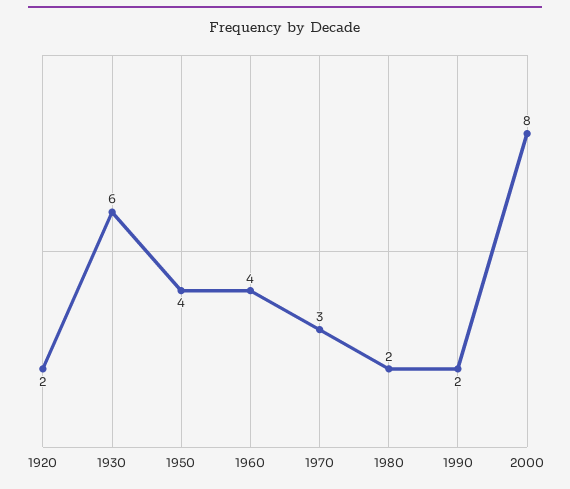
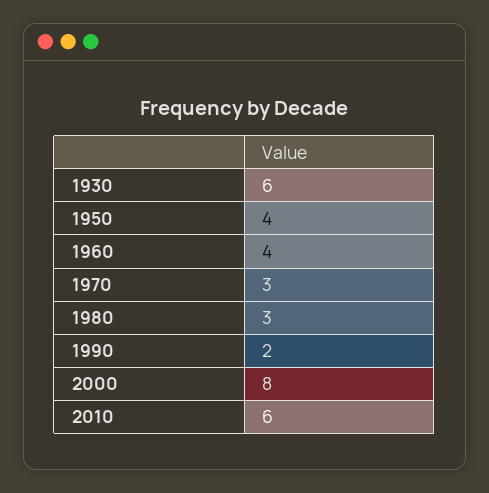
1920: 2 -> none
1980: 2 -> 3
2010: none -> 6

